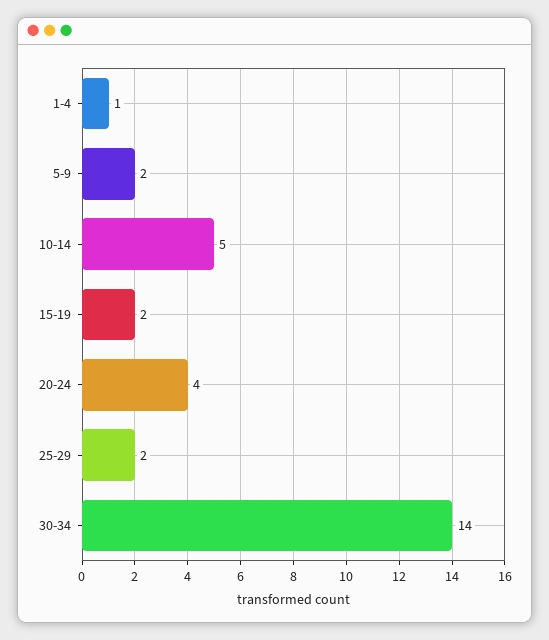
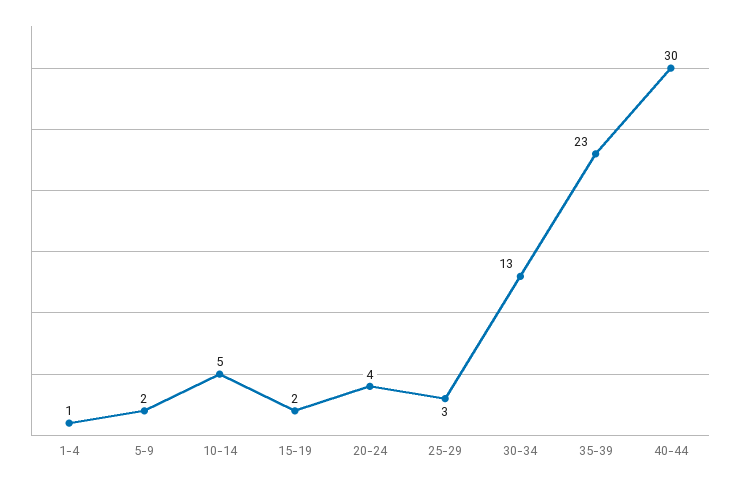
25-29: 2 -> 3
30-34: 14 -> 13
35-39: none -> 23
40-44: none -> 30

